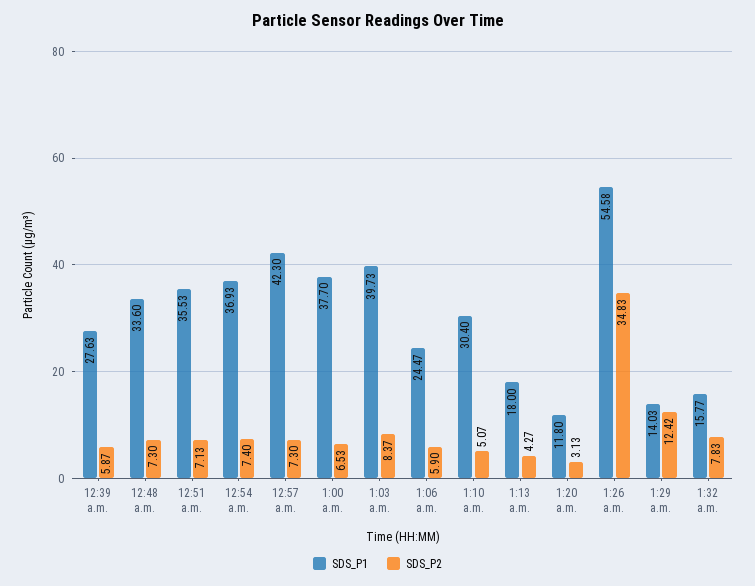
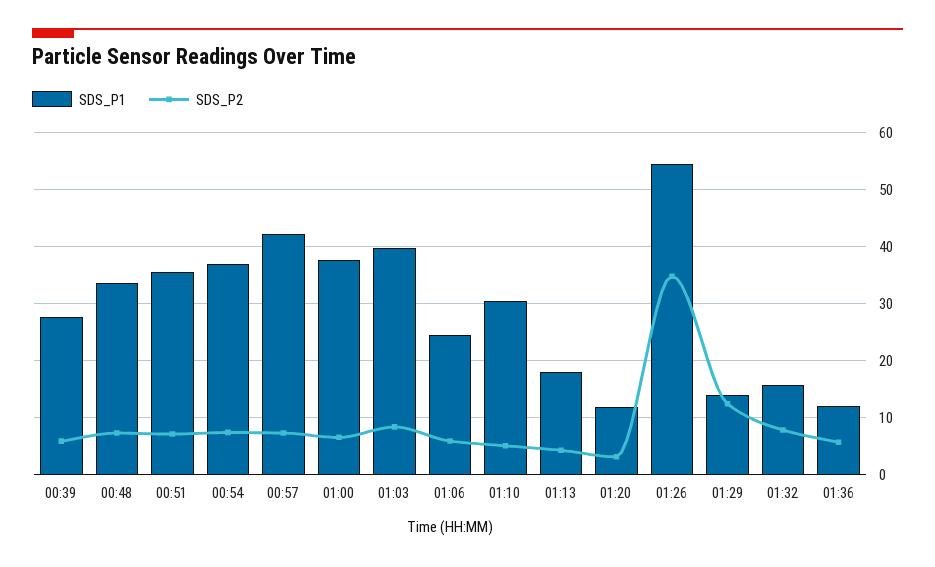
SDS_P1, 01:36: none -> 12
SDS_P2, 01:36: none -> 6

